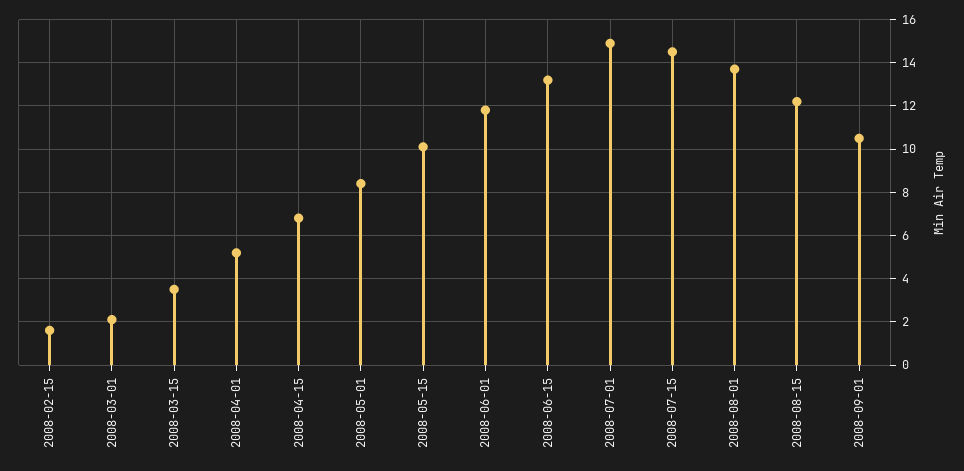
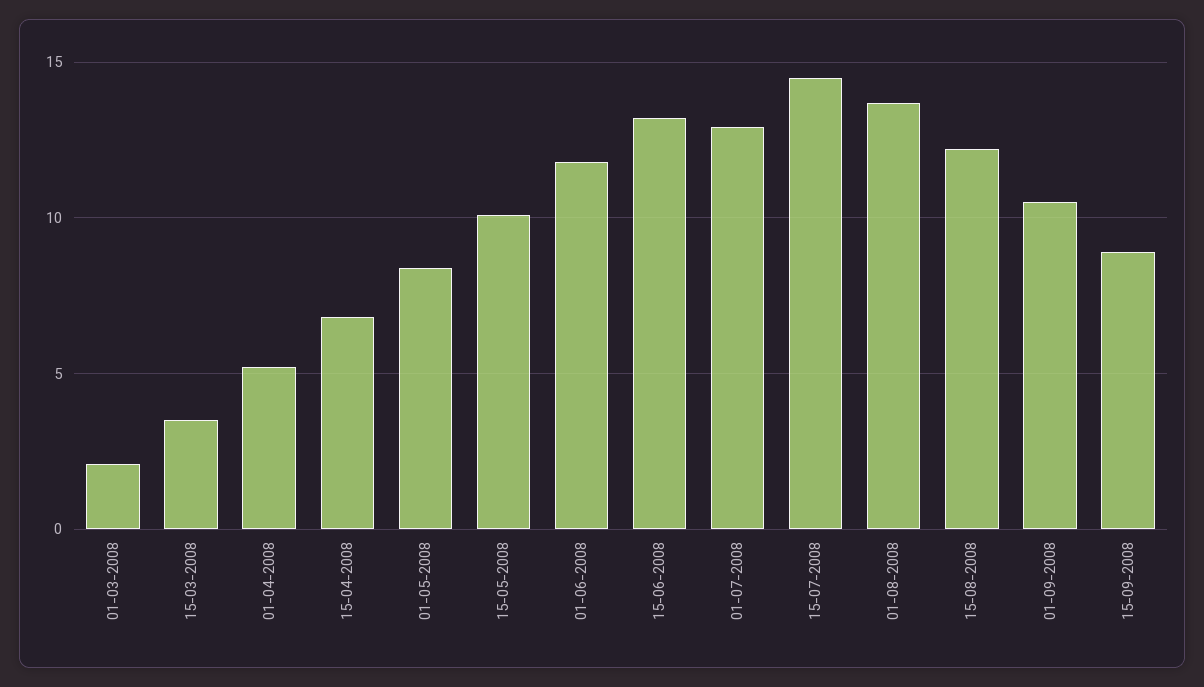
2008-02-15: 1.5 -> none
2008-07-01: 15 -> 13
15-09-2008: none -> 9

